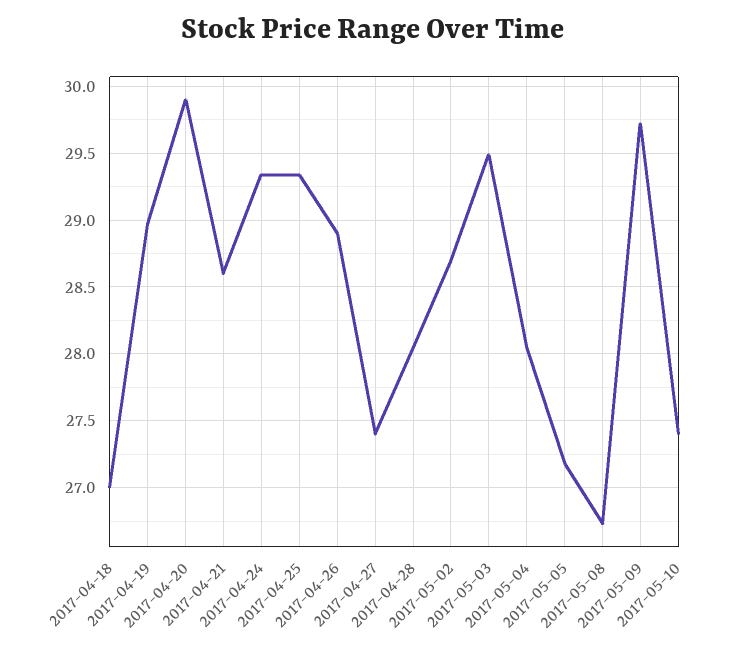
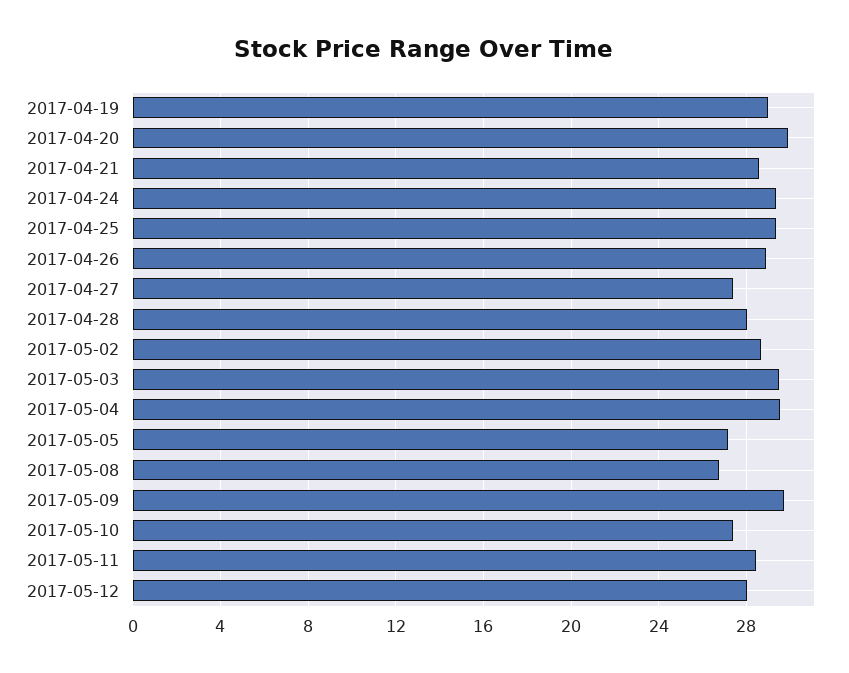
2017-04-18: 27 -> none
2017-05-04: 28.05 -> 29.5
2017-05-11: none -> 28.5
2017-05-12: none -> 28

